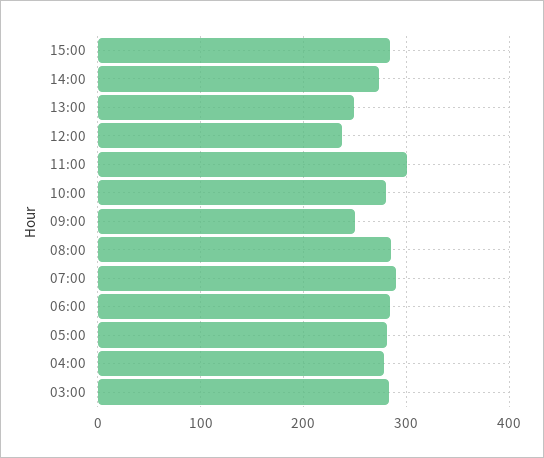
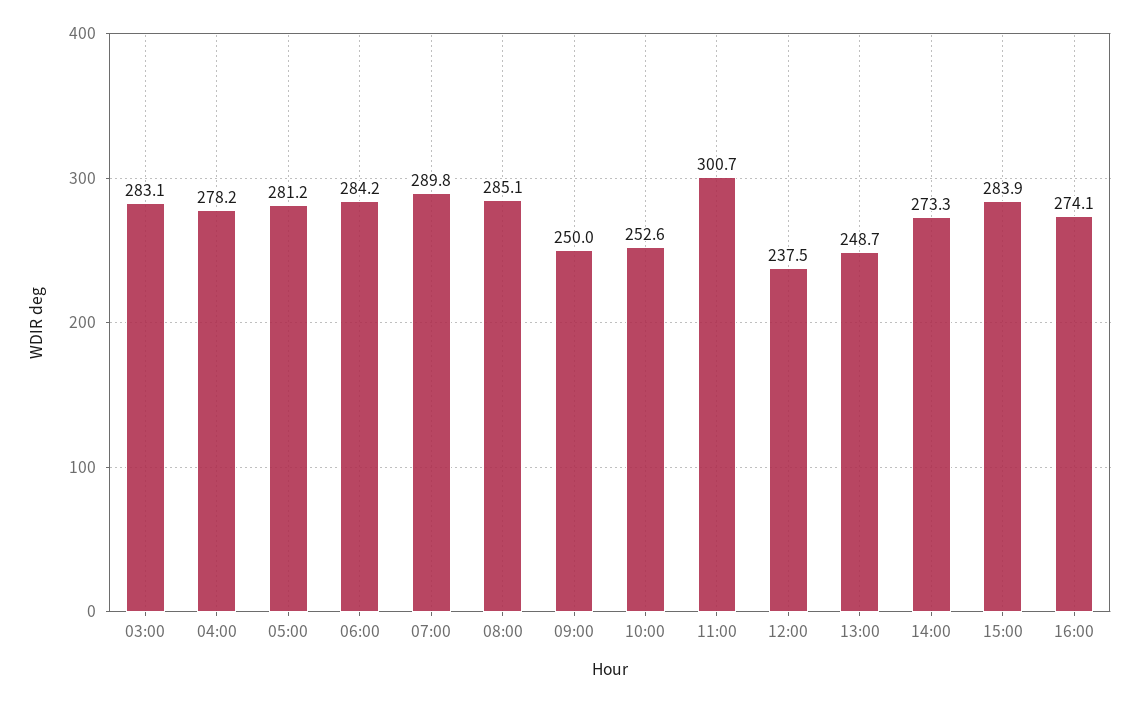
10:00: 280 -> 252.6
16:00: none -> 274.1

